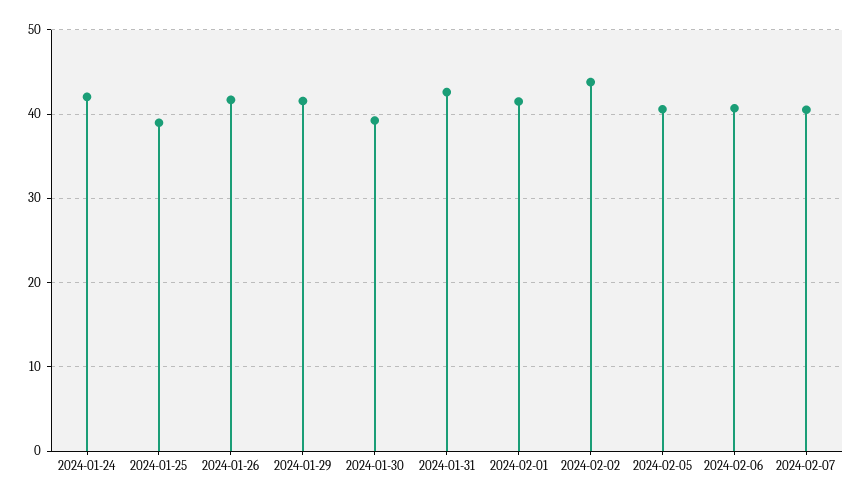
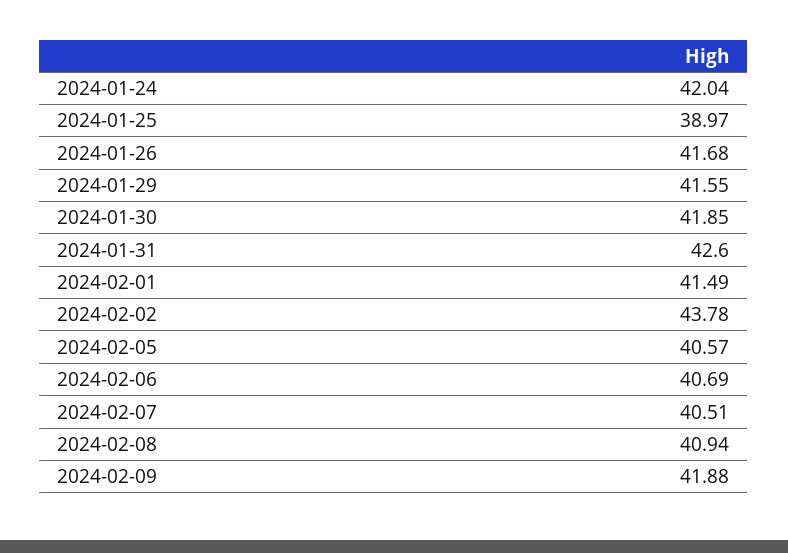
2024-01-30: 39 -> 41.85
2024-02-08: none -> 40.94
2024-02-09: none -> 41.88

